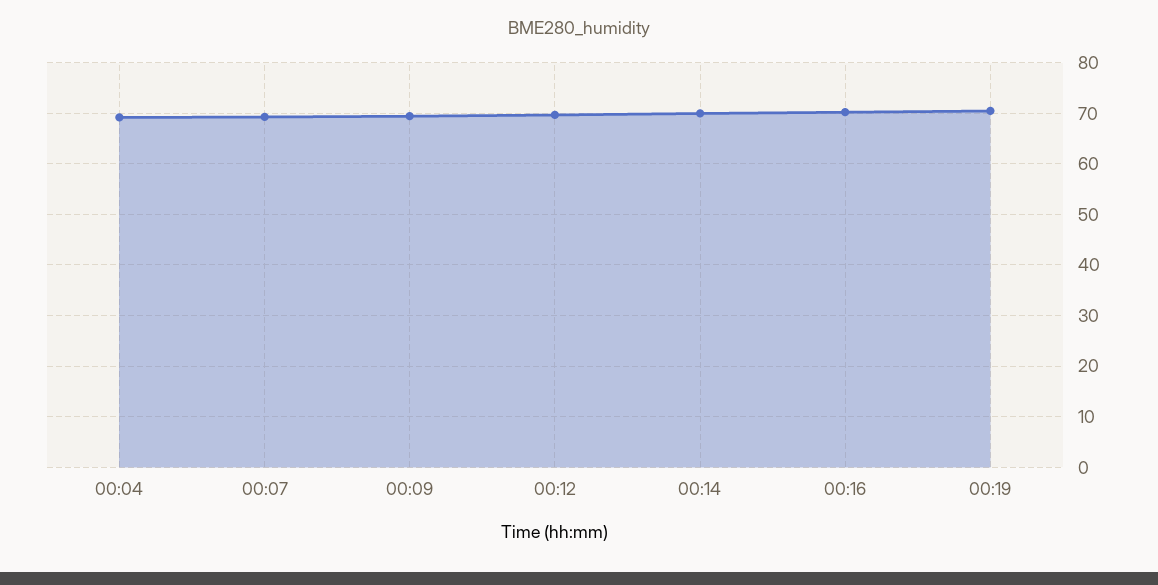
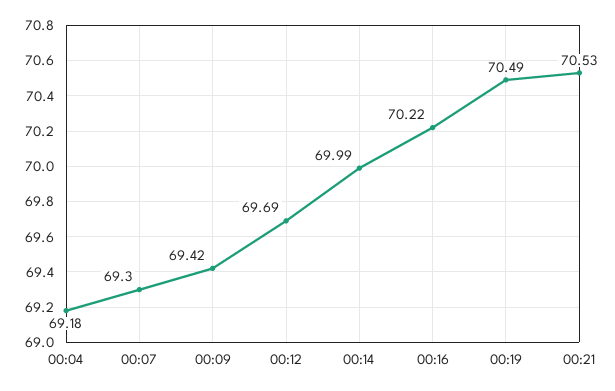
00:21: none -> 70.53

